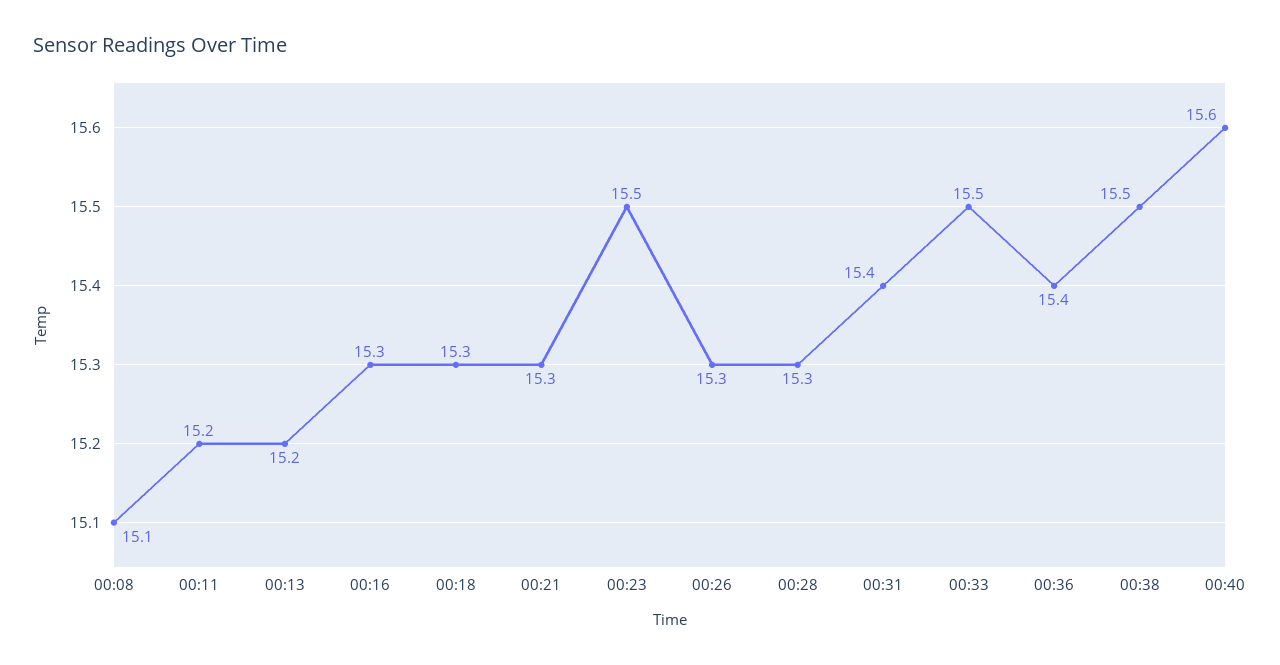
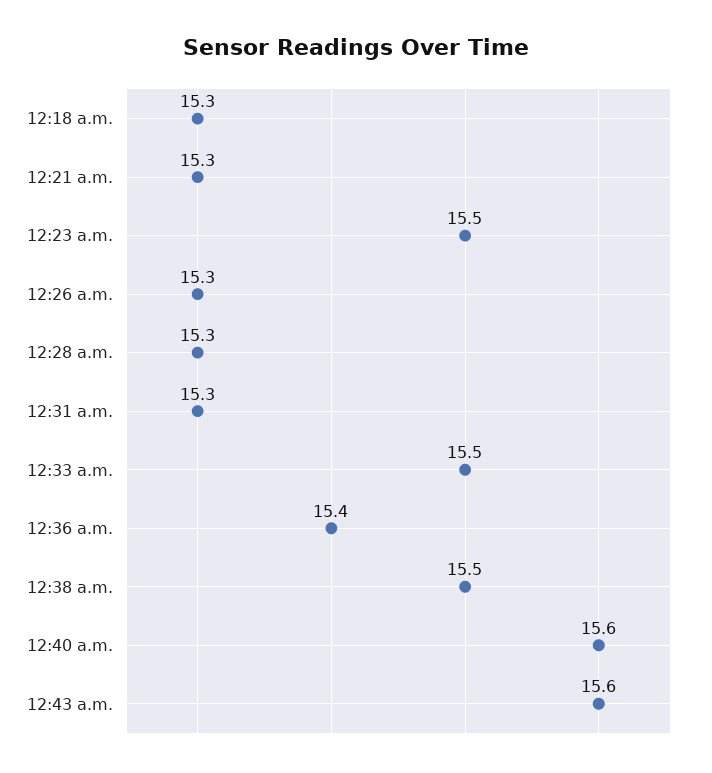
00:08: 15.1 -> none
00:11: 15.2 -> none
00:13: 15.2 -> none
00:16: 15.3 -> none
00:31: 15.4 -> 15.3
12:43 a.m.: none -> 15.6

